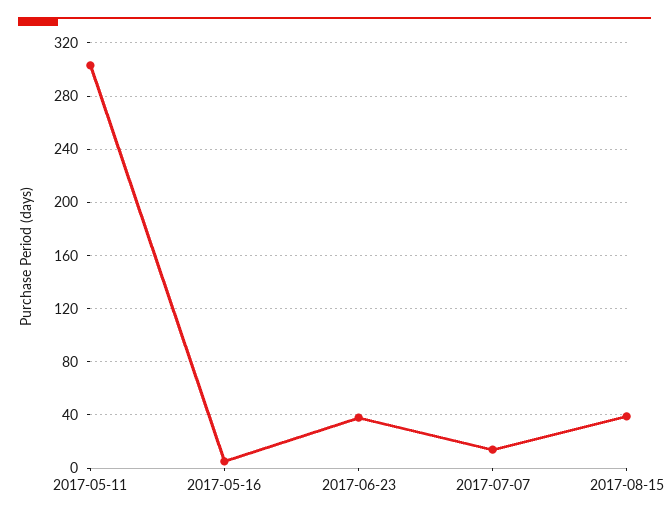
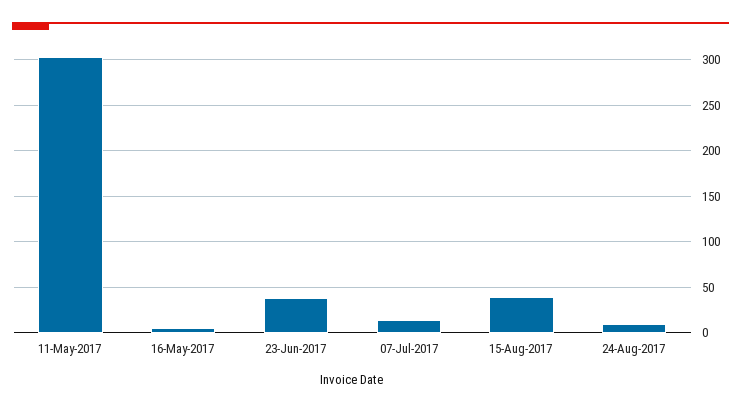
24-Aug-2017: none -> 10

